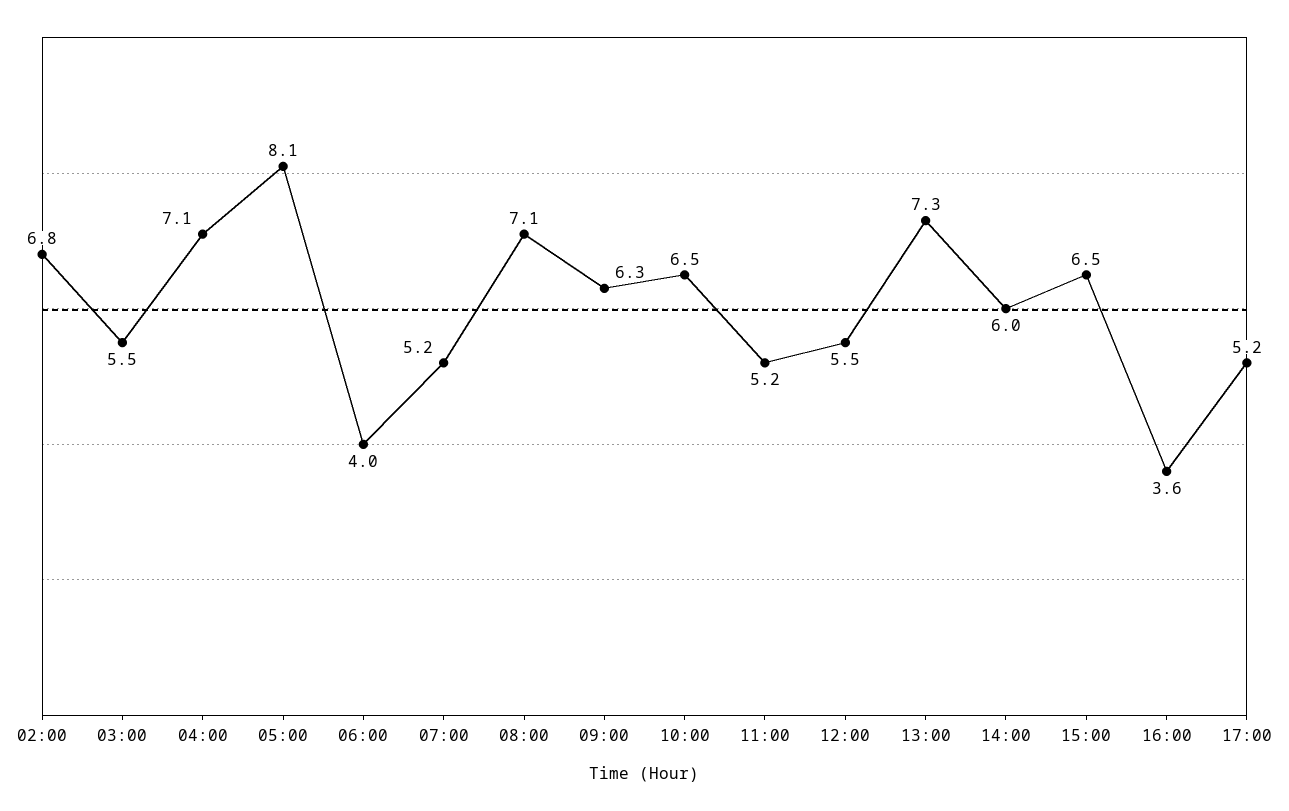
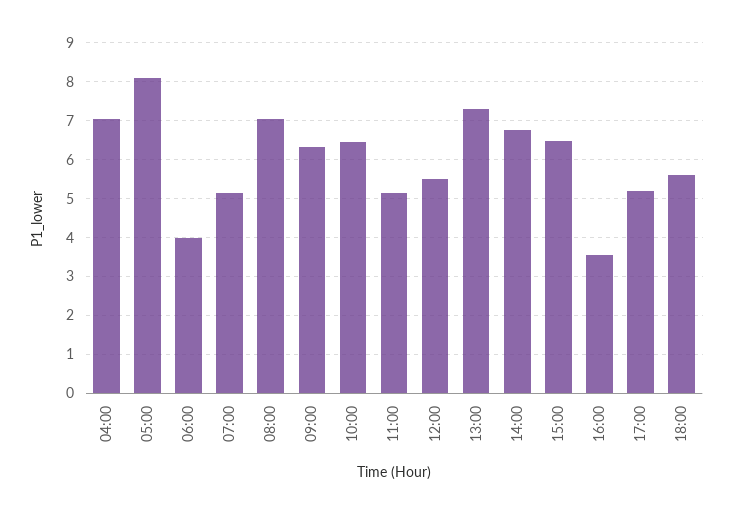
02:00: 6.8 -> none
03:00: 5.5 -> none
14:00: 6 -> 6.8
18:00: none -> 5.6

